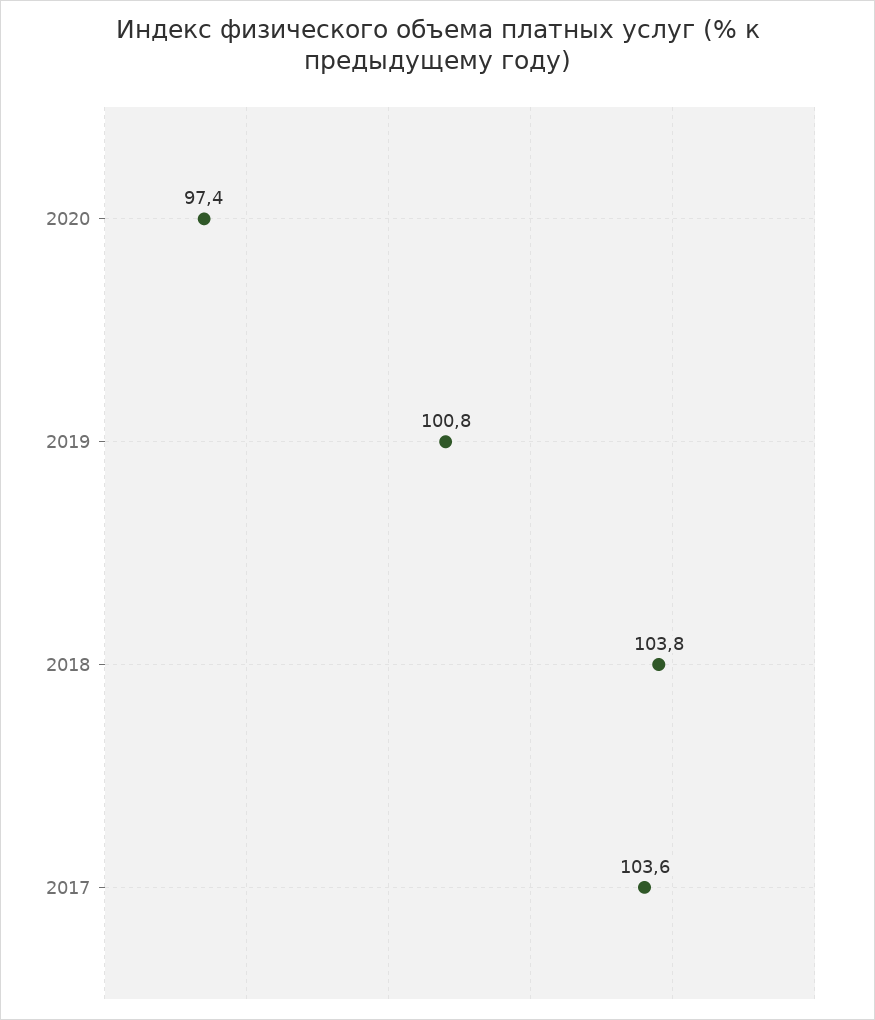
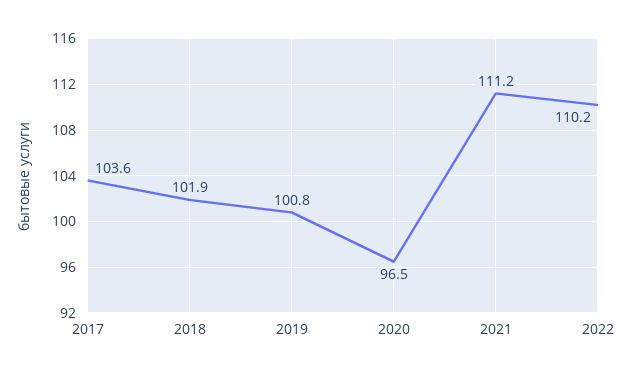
2020: 97.4 -> 96.5
2018: 103.8 -> 101.9
2021: none -> 111.2
2022: none -> 110.2

